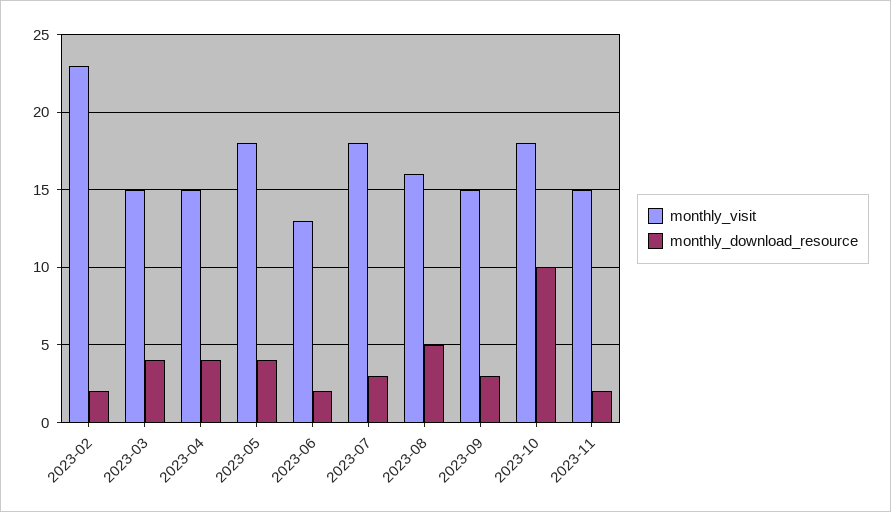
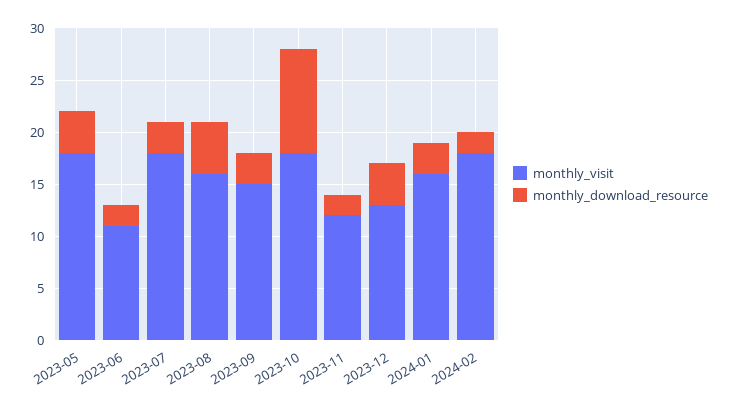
monthly_visit, 2023-02: 23 -> none
monthly_download_resource, 2023-02: 2 -> none
monthly_visit, 2023-03: 15 -> none
monthly_download_resource, 2023-03: 4 -> none
monthly_visit, 2023-04: 15 -> none
monthly_download_resource, 2023-04: 4 -> none
monthly_visit, 2023-06: 13 -> 11
monthly_visit, 2023-11: 15 -> 12
monthly_visit, 2023-12: none -> 13
monthly_download_resource, 2023-12: none -> 4
monthly_visit, 2024-01: none -> 16
monthly_download_resource, 2024-01: none -> 3
monthly_visit, 2024-02: none -> 18
monthly_download_resource, 2024-02: none -> 2

